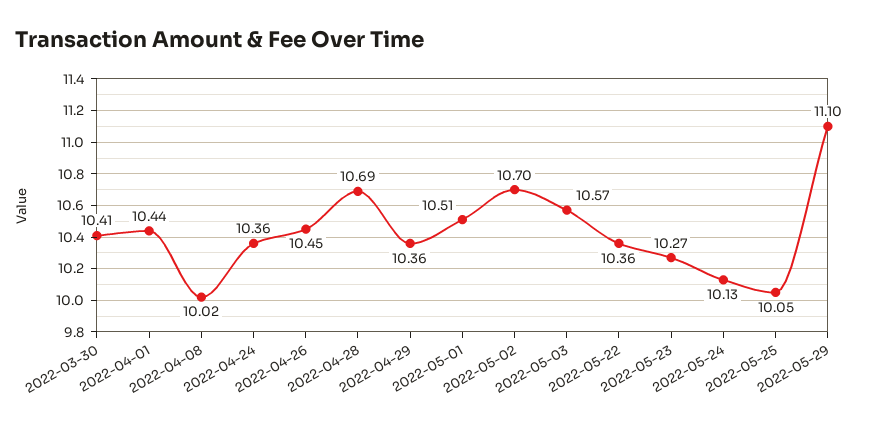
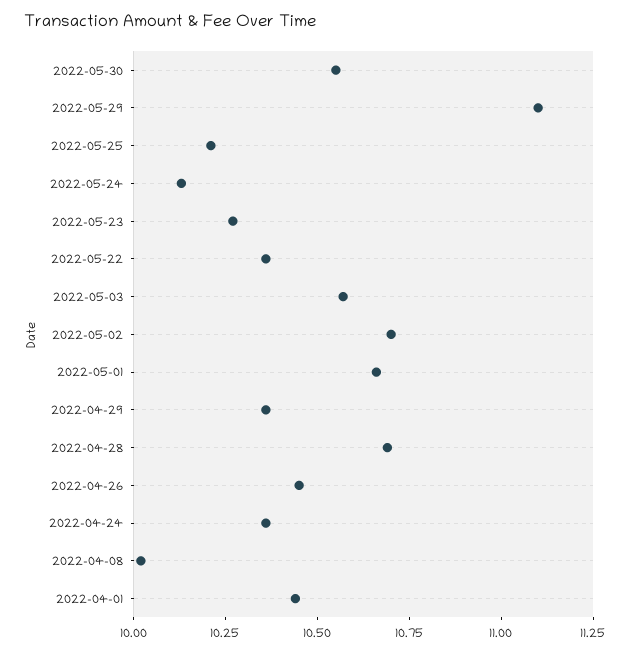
2022-03-30: 10.41 -> none
2022-05-01: 10.51 -> 10.65
2022-05-25: 10.05 -> 10.2
2022-05-30: none -> 10.55

